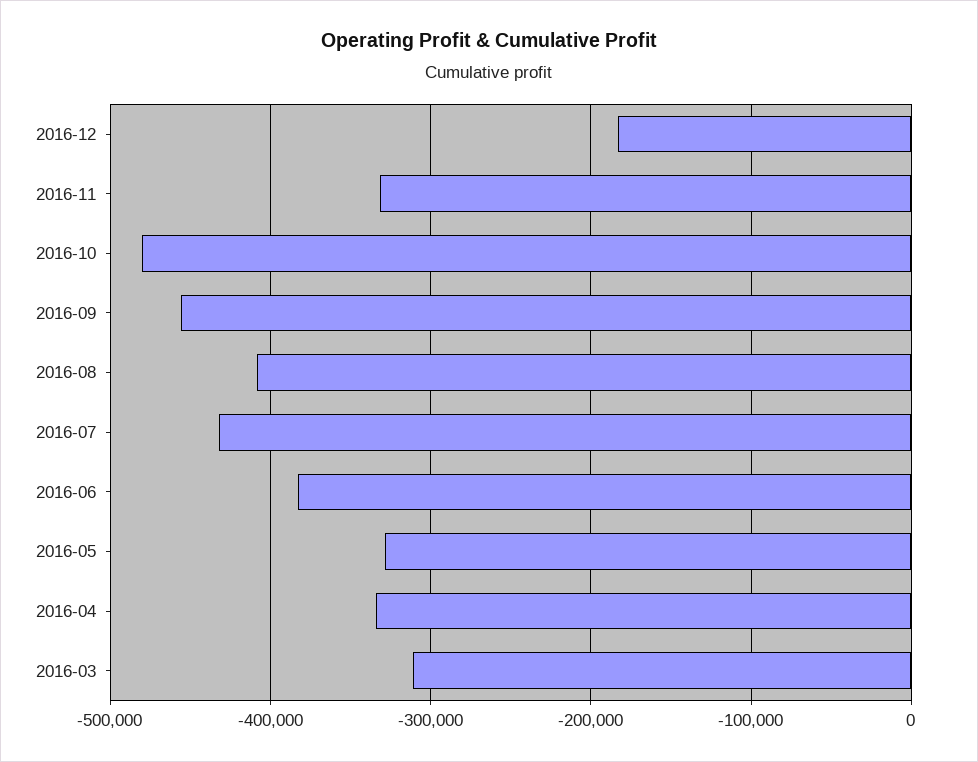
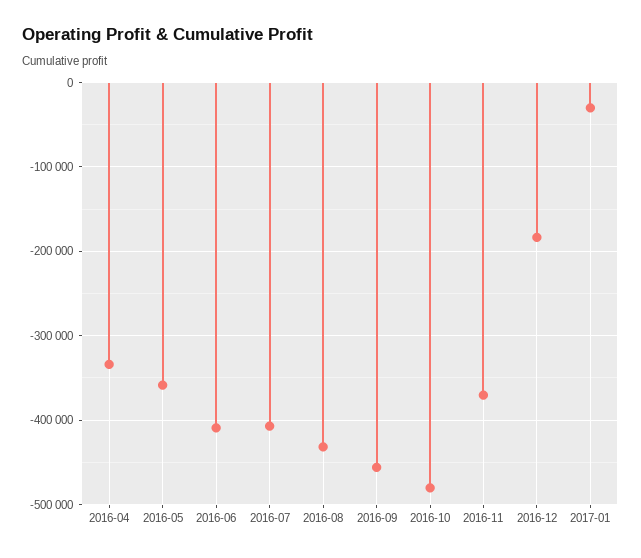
2016-11: -330000 -> -370000
2016-08: -410000 -> -430000
2016-07: -430000 -> -410000
2016-06: -380000 -> -410000
2016-05: -330000 -> -360000
2016-03: -310000 -> none
2017-01: none -> -30000

